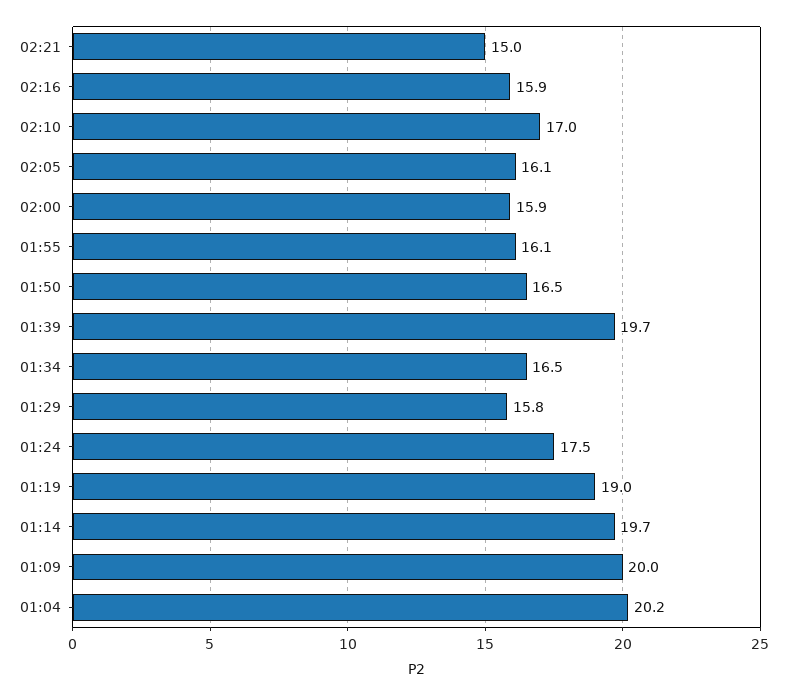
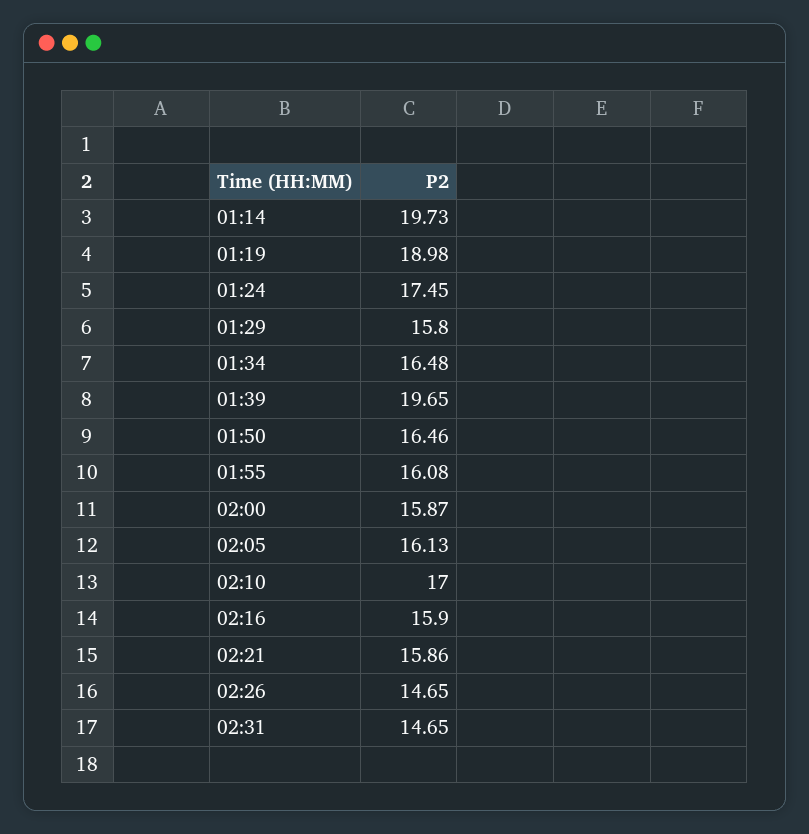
02:21: 15 -> 15.86
01:09: 20 -> none
01:04: 20.2 -> none
02:26: none -> 14.65
02:31: none -> 14.65

